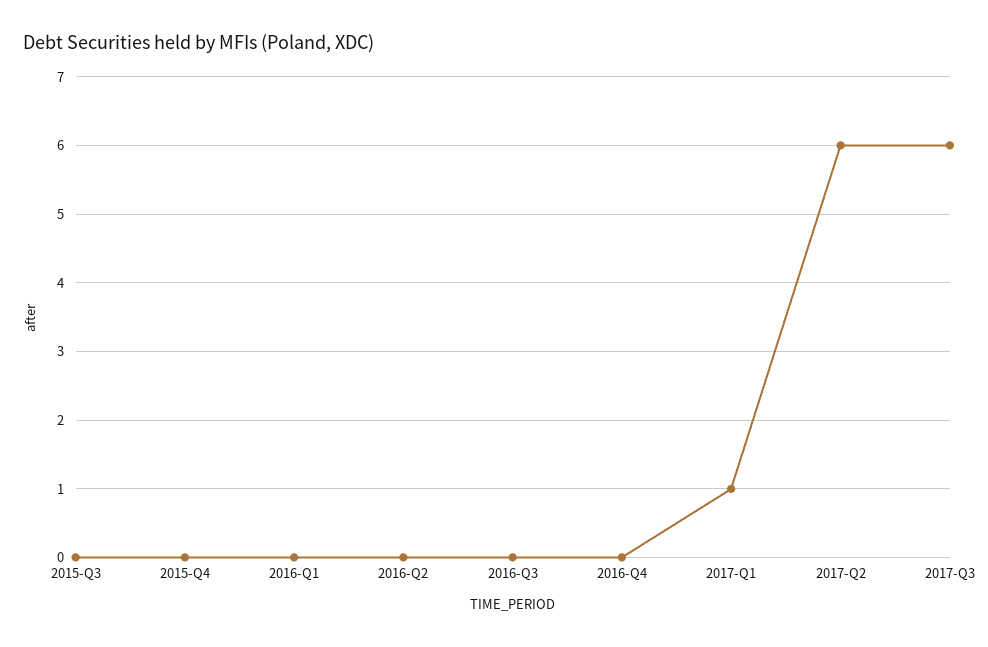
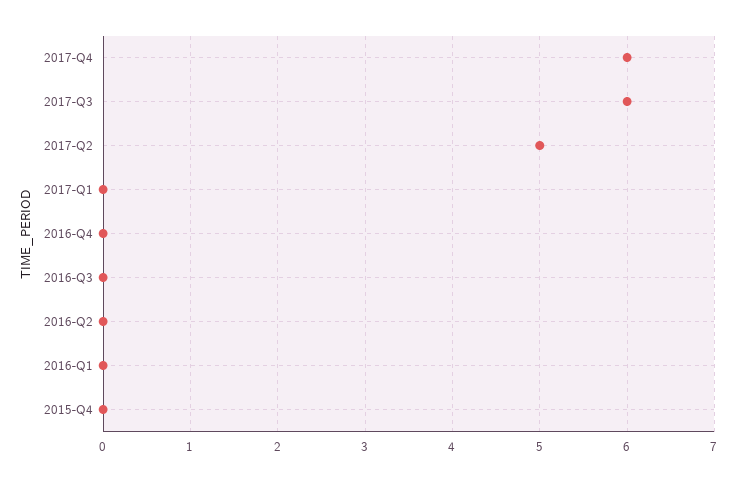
2015-Q3: 0 -> none
2017-Q1: 1 -> 0
2017-Q2: 6 -> 5
2017-Q4: none -> 6

